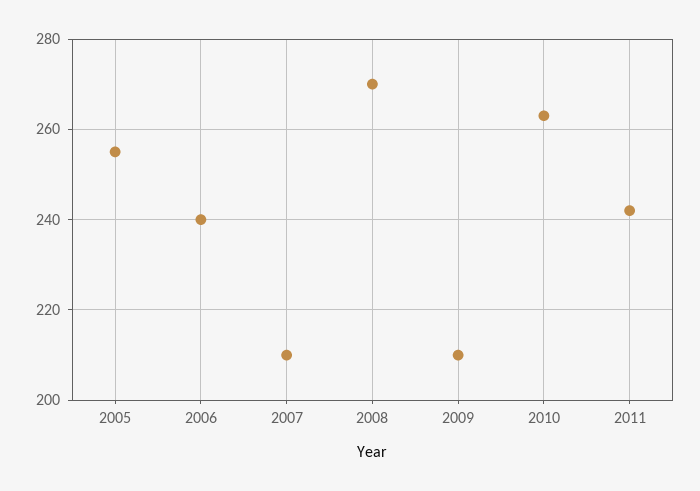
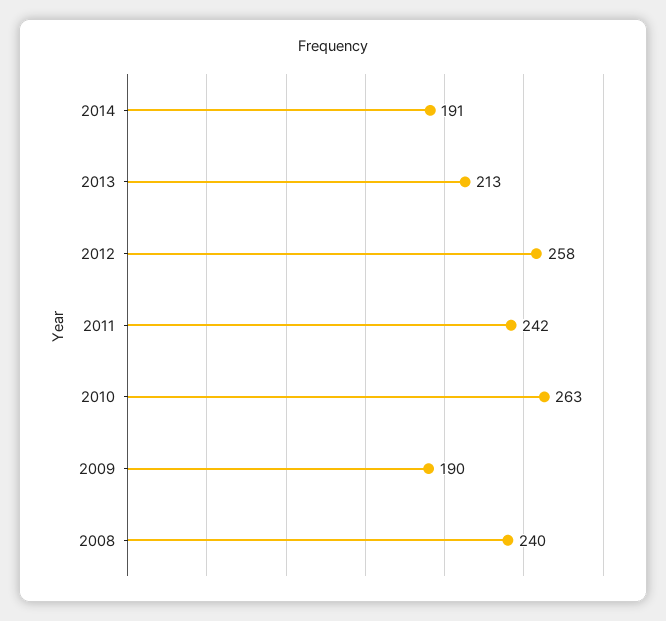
2005: 255 -> none
2006: 240 -> none
2007: 210 -> none
2008: 270 -> 240
2009: 210 -> 190
2014: none -> 191
2013: none -> 213
2012: none -> 258

